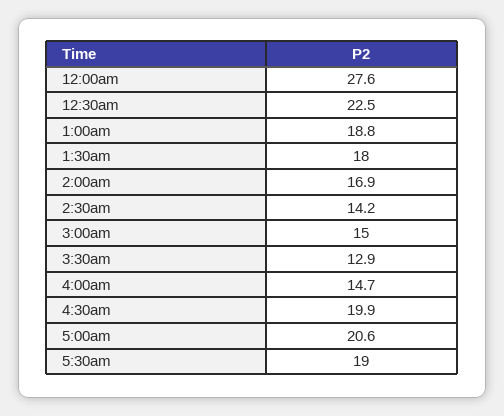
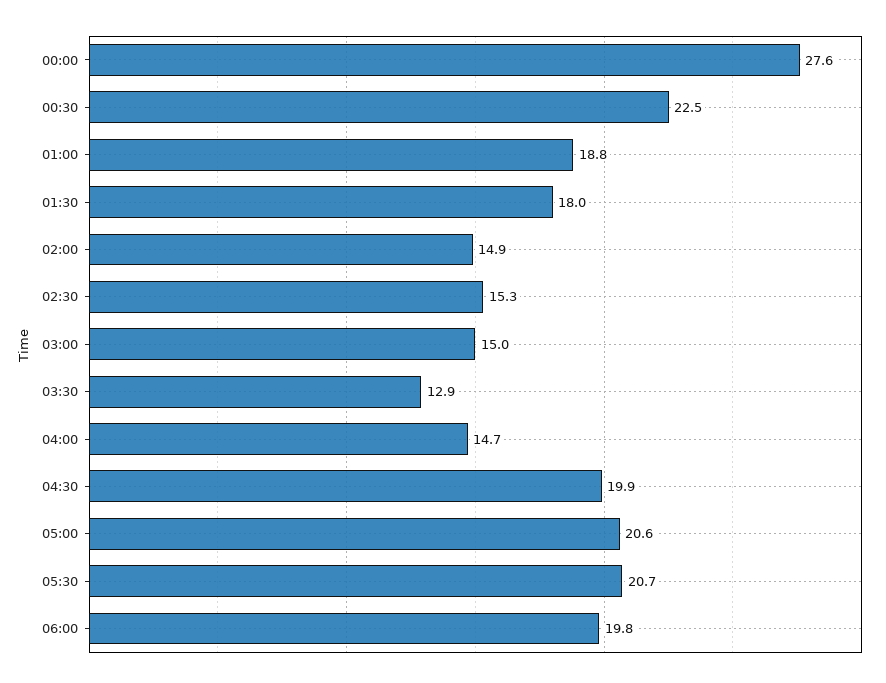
2:00am: 16.9 -> 14.9
2:30am: 14.2 -> 15.3
5:30am: 19 -> 20.7
06:00: none -> 19.8

